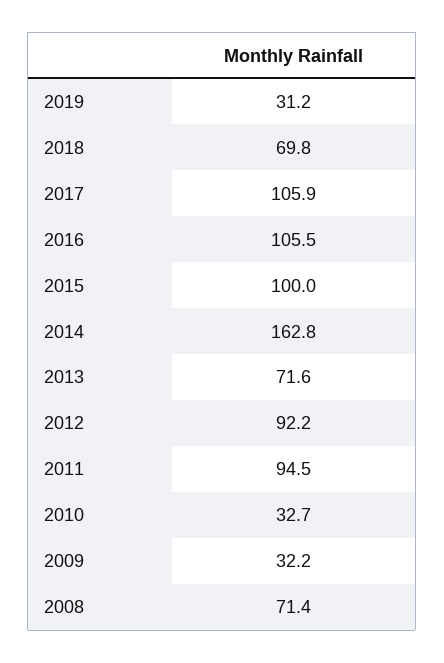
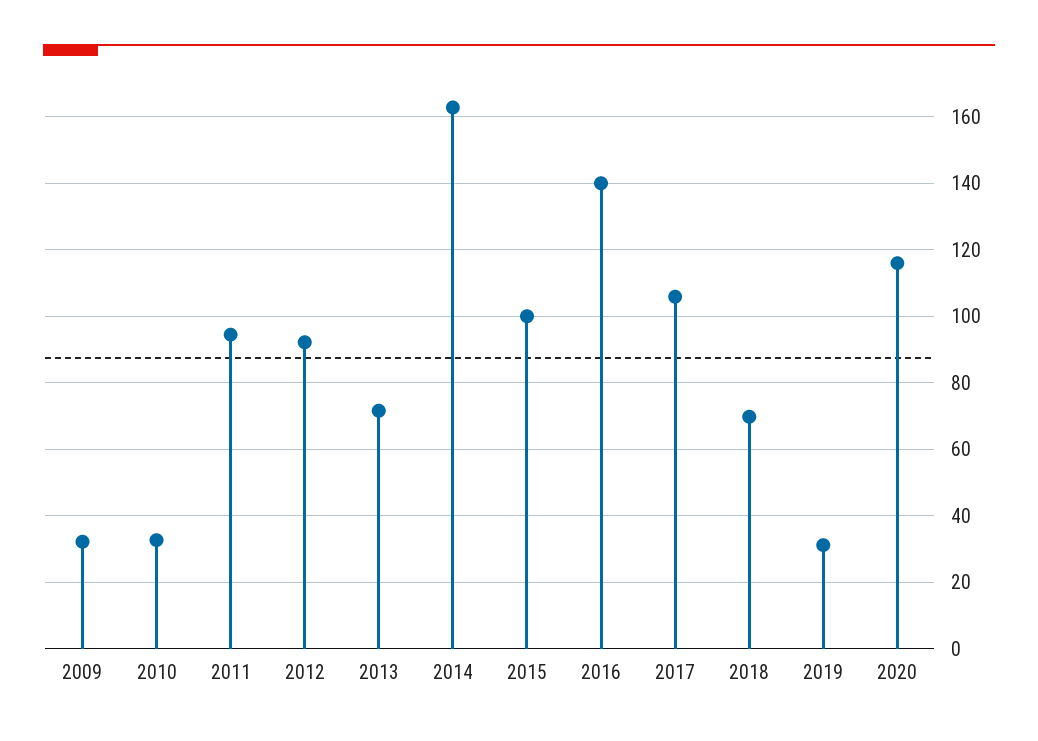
2016: 105.5 -> 140
2008: 71.4 -> none
2020: none -> 116

